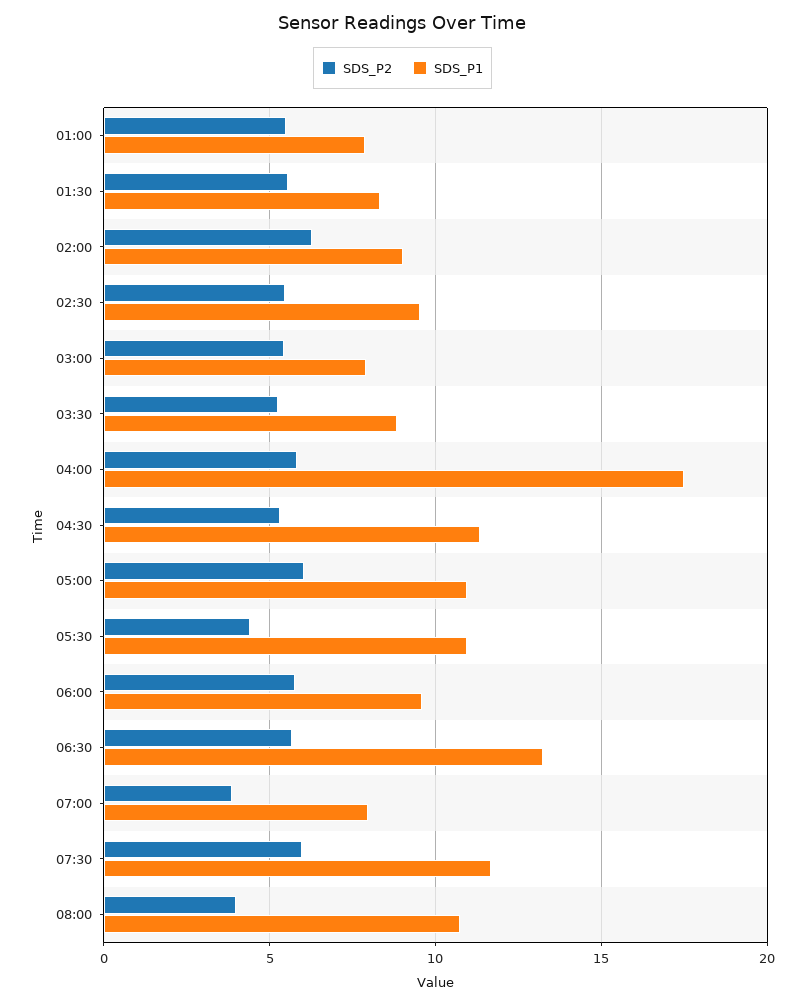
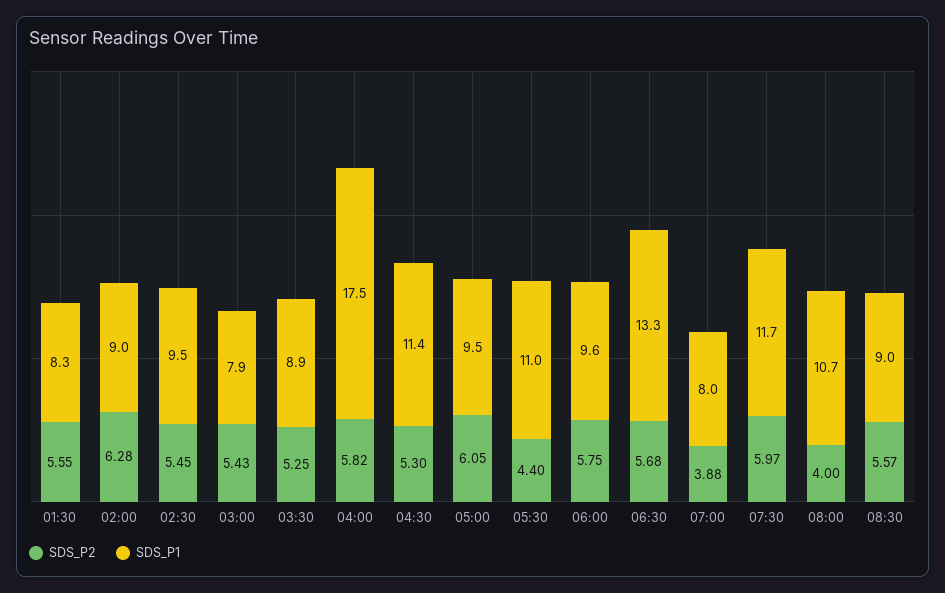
SDS_P2, 01:00: 5.5 -> none
SDS_P1, 01:00: 8 -> none
SDS_P1, 05:00: 11 -> 9.5
SDS_P2, 08:30: none -> 5.57
SDS_P1, 08:30: none -> 9

